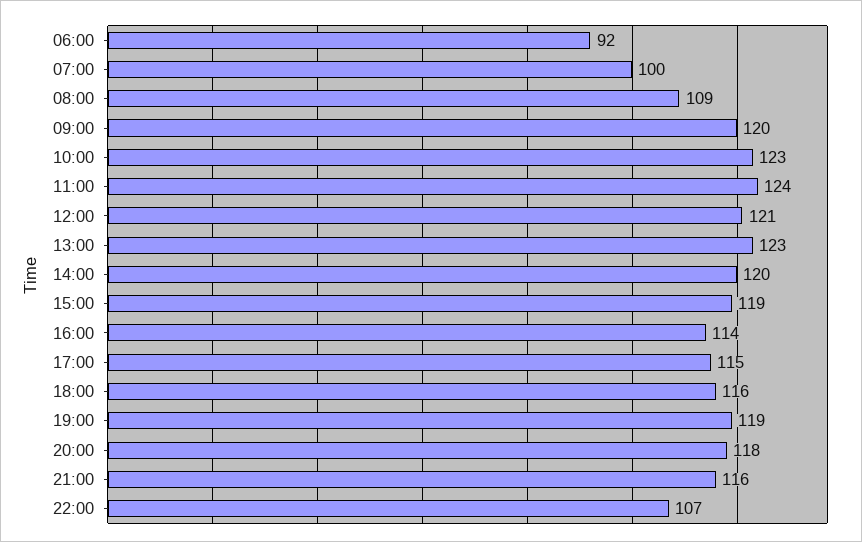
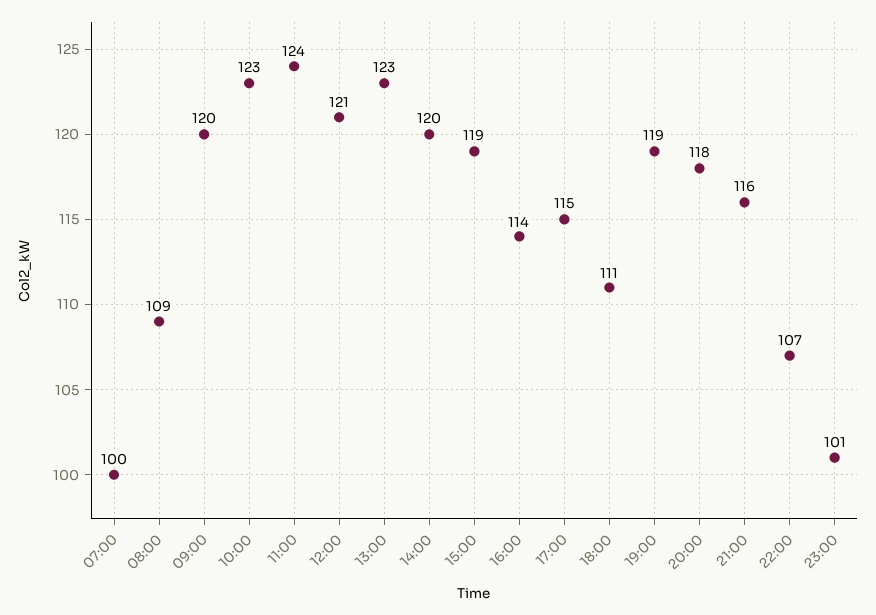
06:00: 92 -> none
18:00: 116 -> 111
23:00: none -> 101

